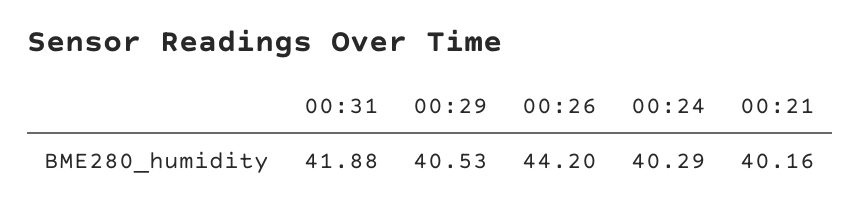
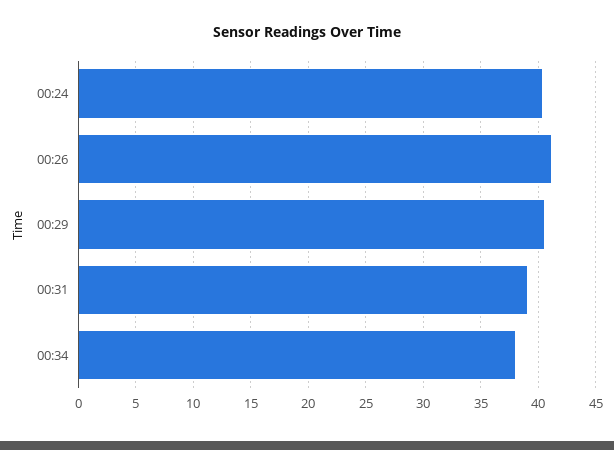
00:31: 41.88 -> 39
00:26: 44.2 -> 41
00:21: 40.16 -> none
00:34: none -> 38

